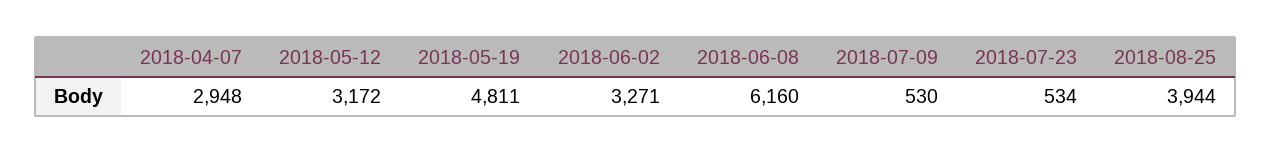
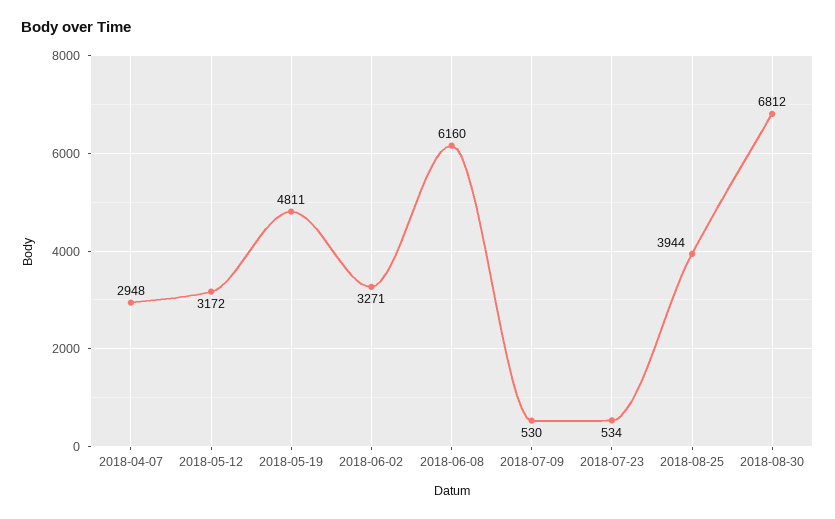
2018-08-30: none -> 6812

